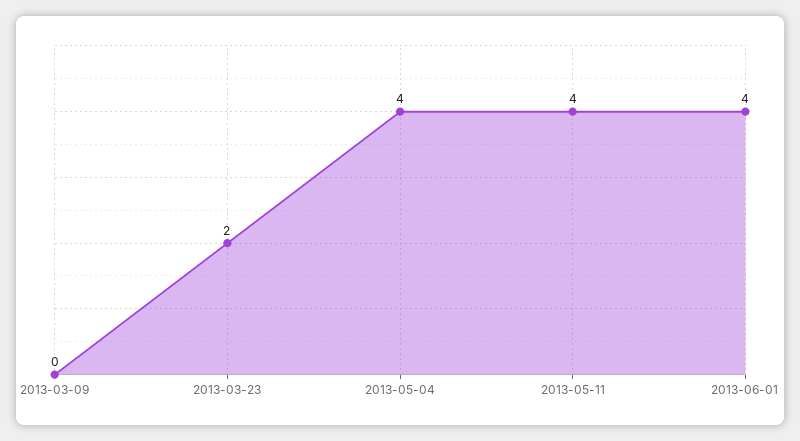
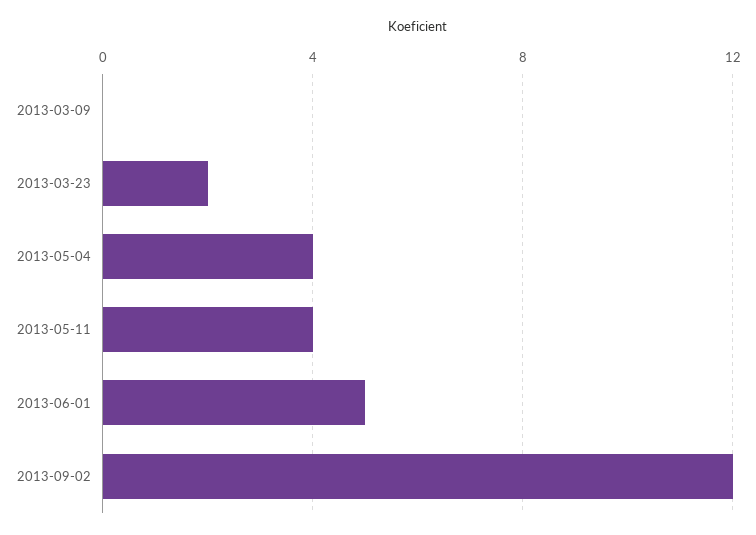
2013-06-01: 4 -> 5
2013-09-02: none -> 12

